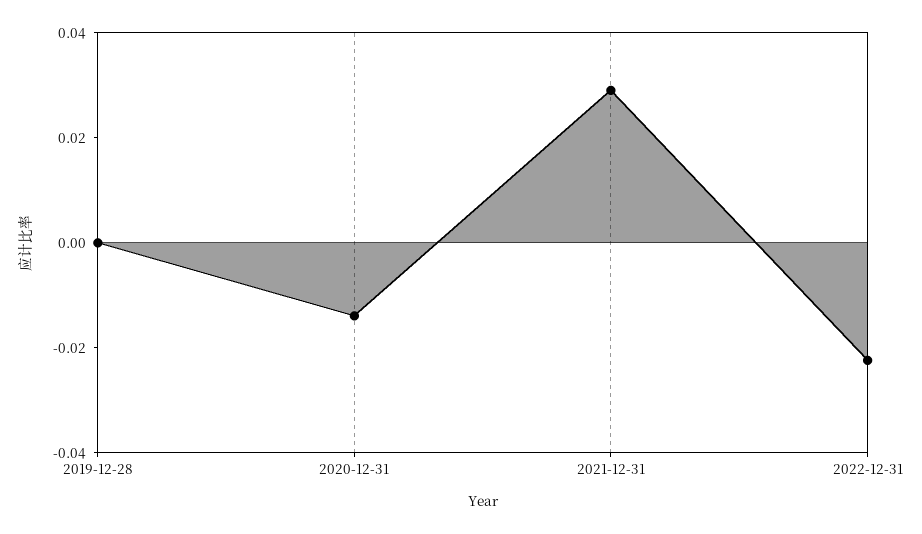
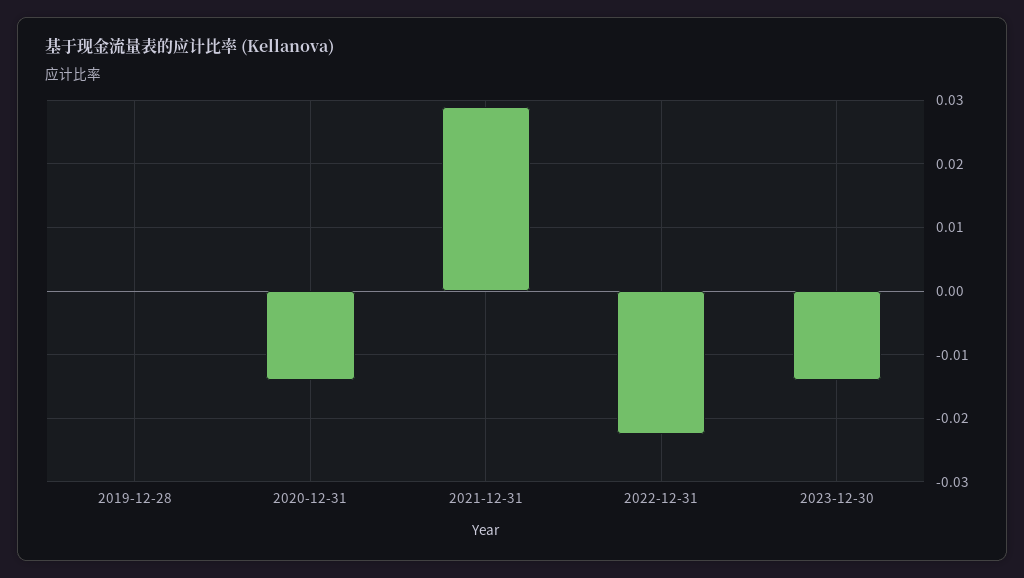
2023-12-30: none -> -0.014

